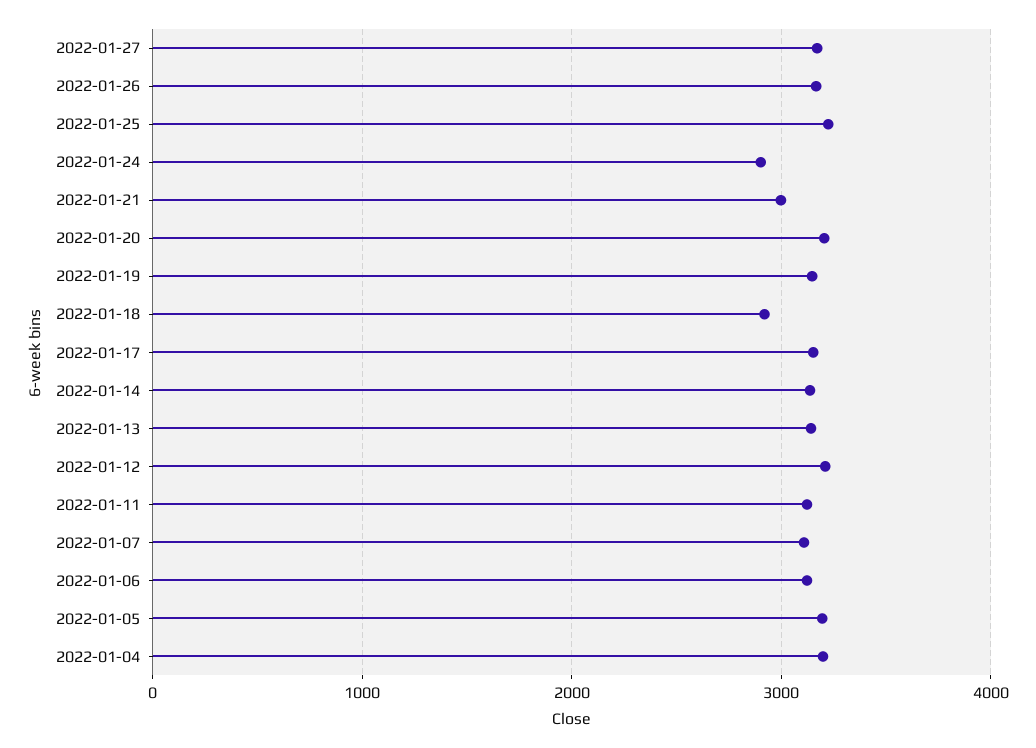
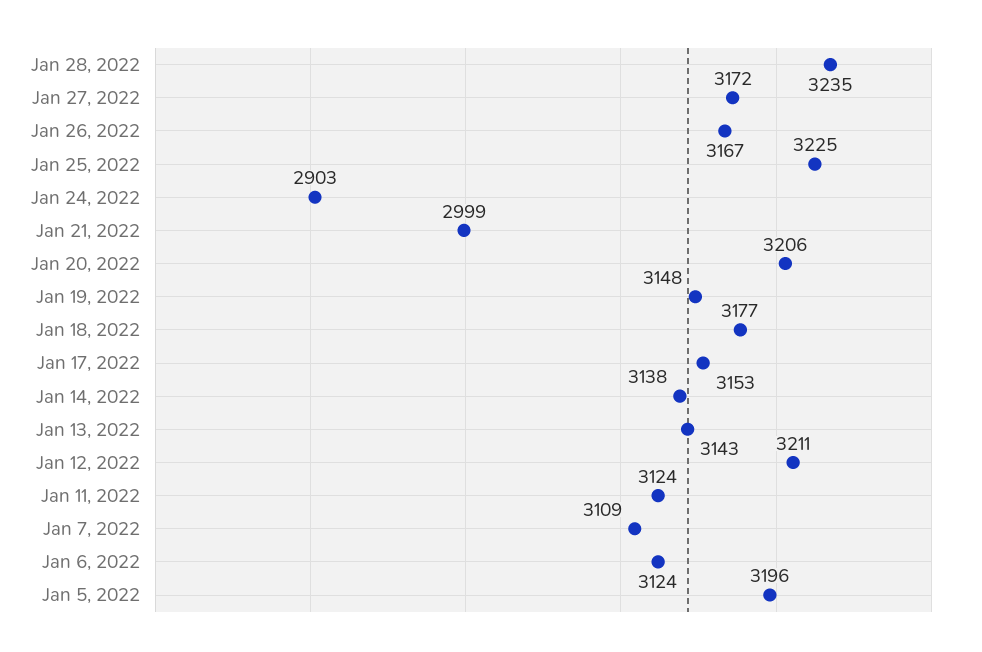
2022-01-18: 2900 -> 3177
2022-01-04: 3200 -> none
Jan 28, 2022: none -> 3235

